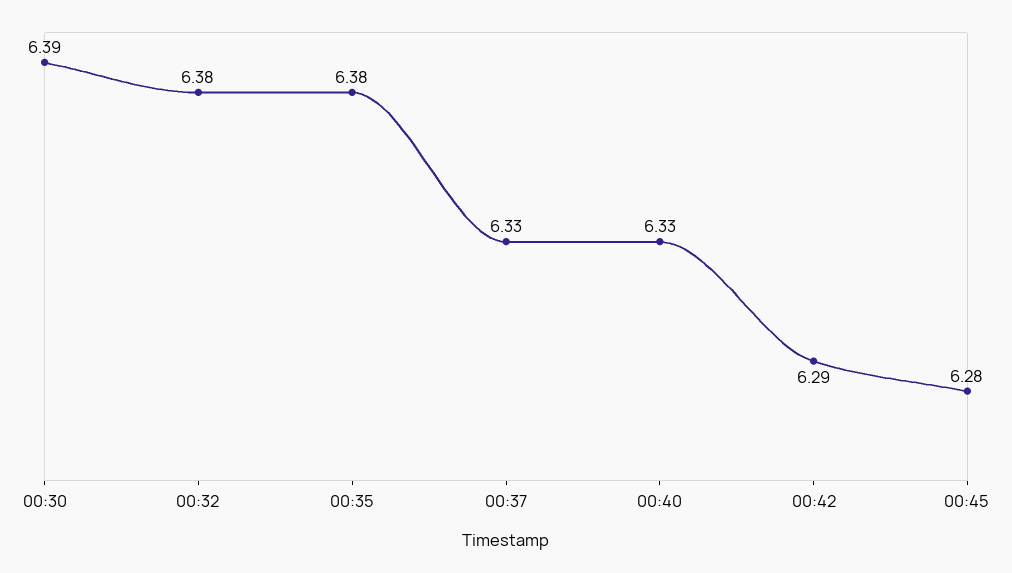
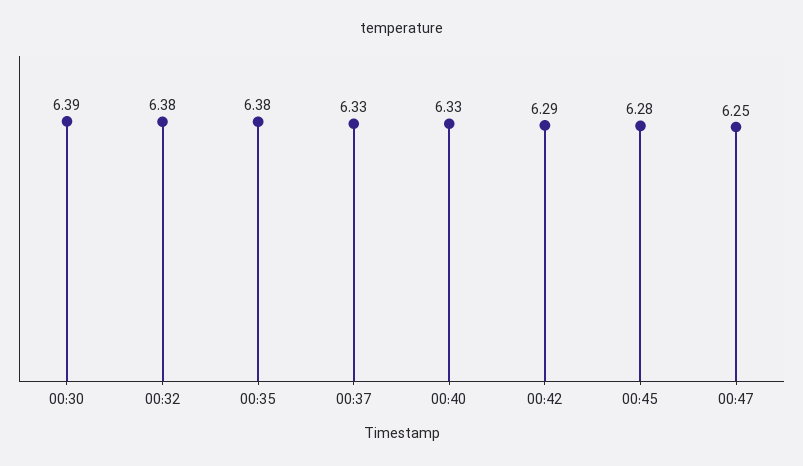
00:47: none -> 6.25

